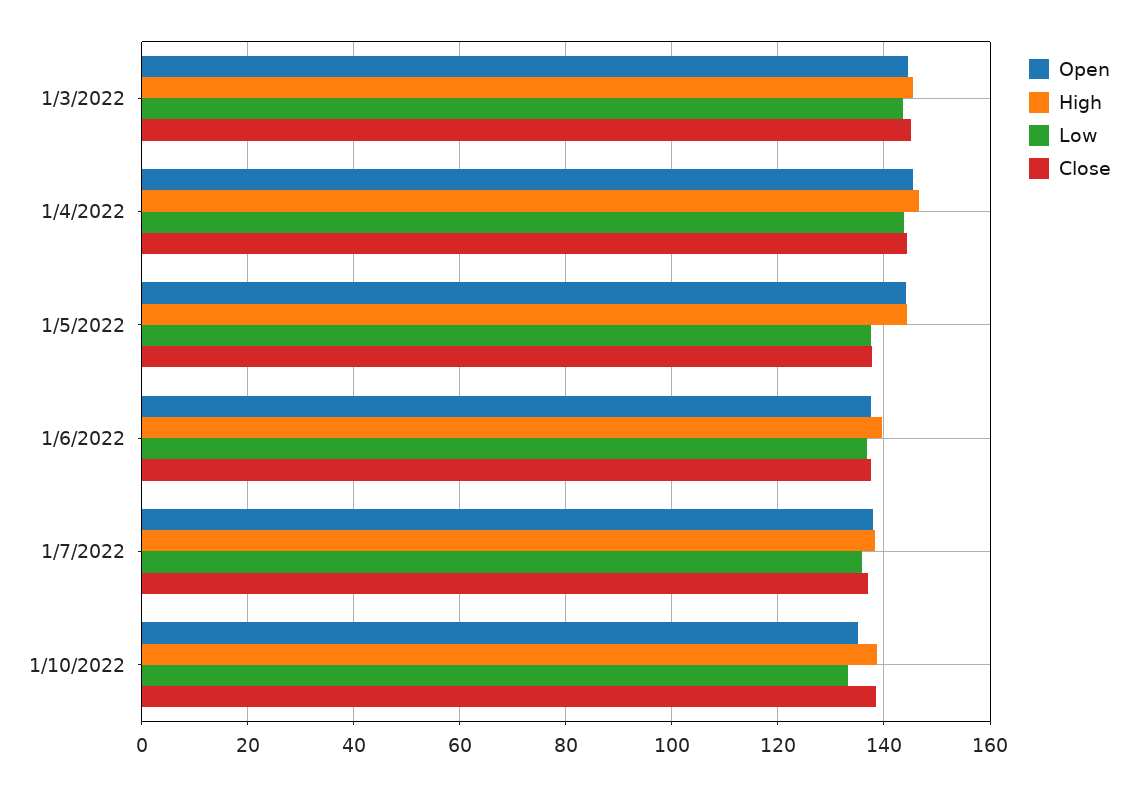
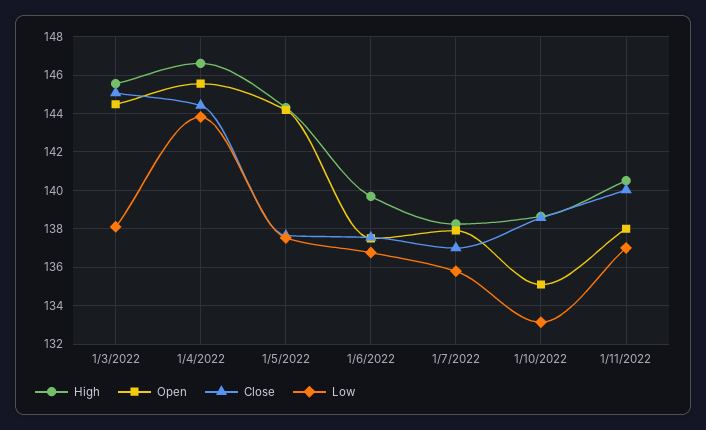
Low, 1/3/2022: 144 -> 138
High, 1/11/2022: none -> 140.5
Open, 1/11/2022: none -> 138
Close, 1/11/2022: none -> 140
Low, 1/11/2022: none -> 137

